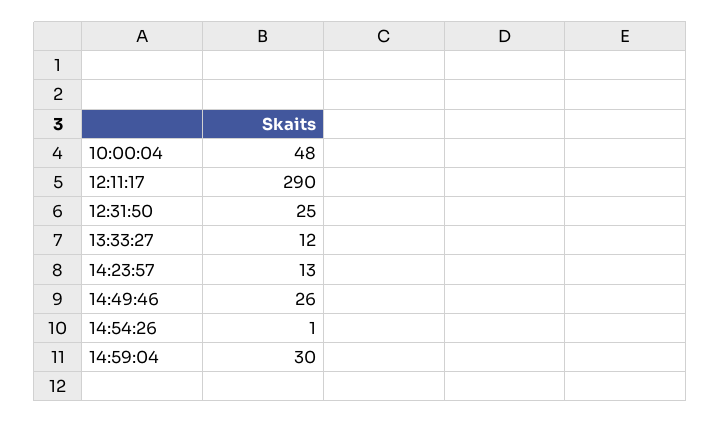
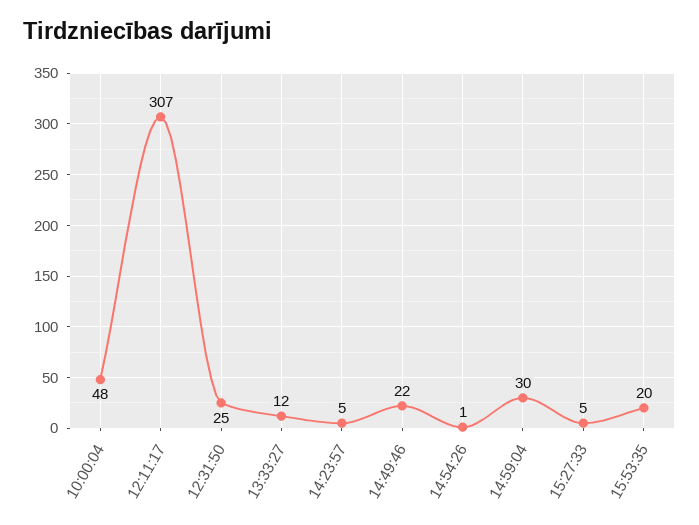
12:11:17: 290 -> 307
14:23:57: 13 -> 5
14:49:46: 26 -> 22
15:27:33: none -> 5
15:53:35: none -> 20

